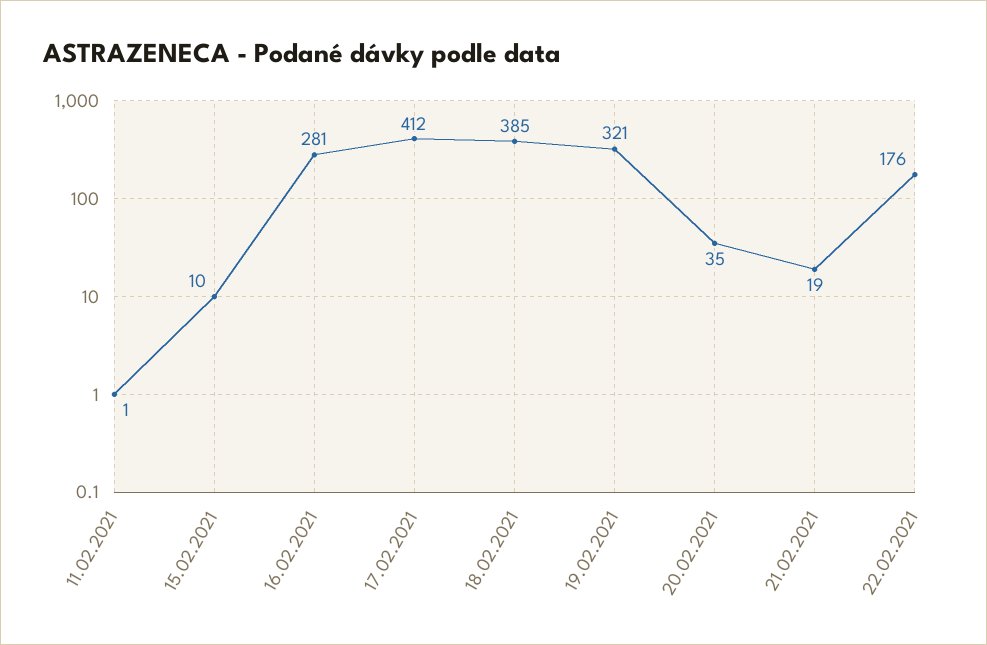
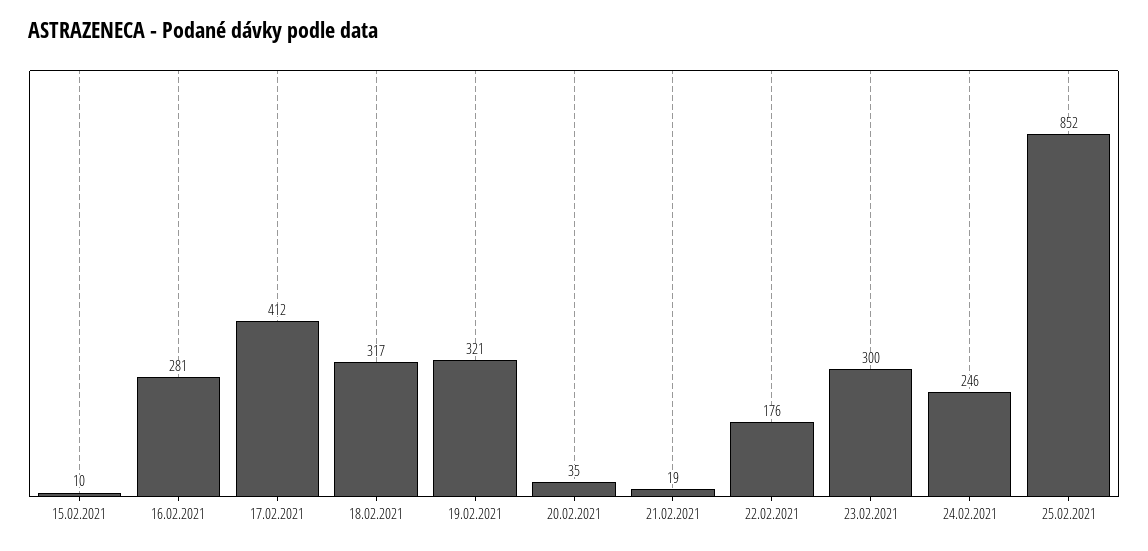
11.02.2021: 1 -> none
18.02.2021: 385 -> 317
23.02.2021: none -> 300
24.02.2021: none -> 246
25.02.2021: none -> 852

